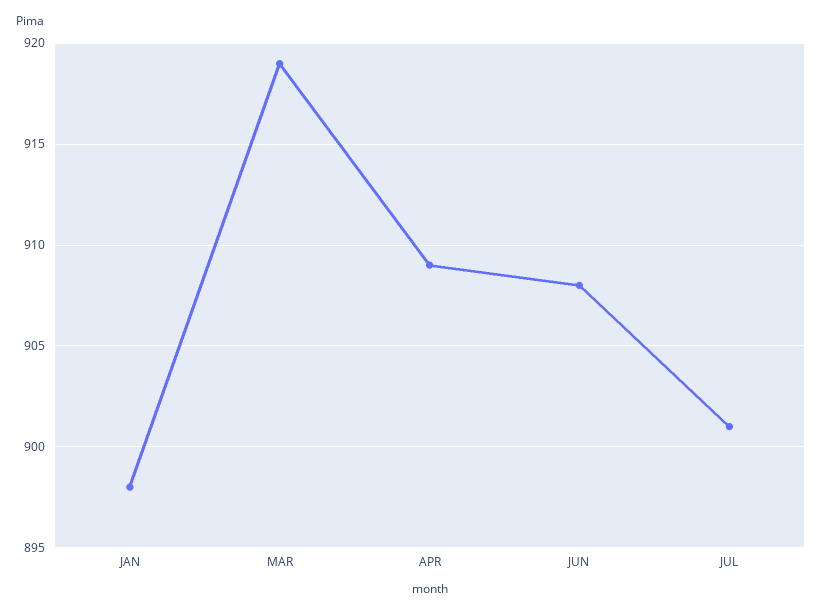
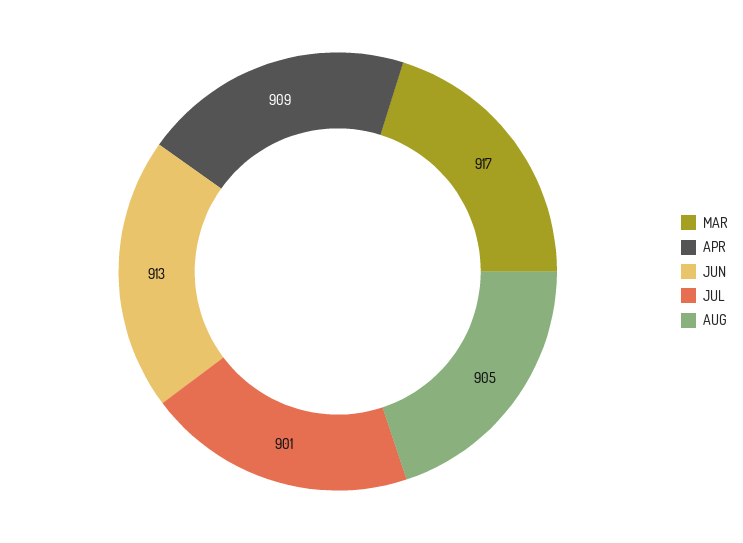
JAN: 898 -> none
MAR: 919 -> 917
JUN: 908 -> 913
AUG: none -> 905

